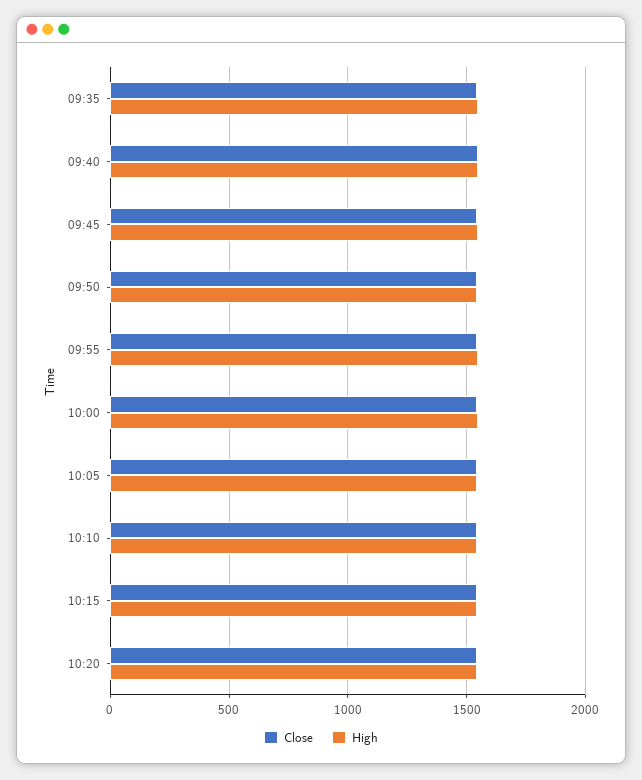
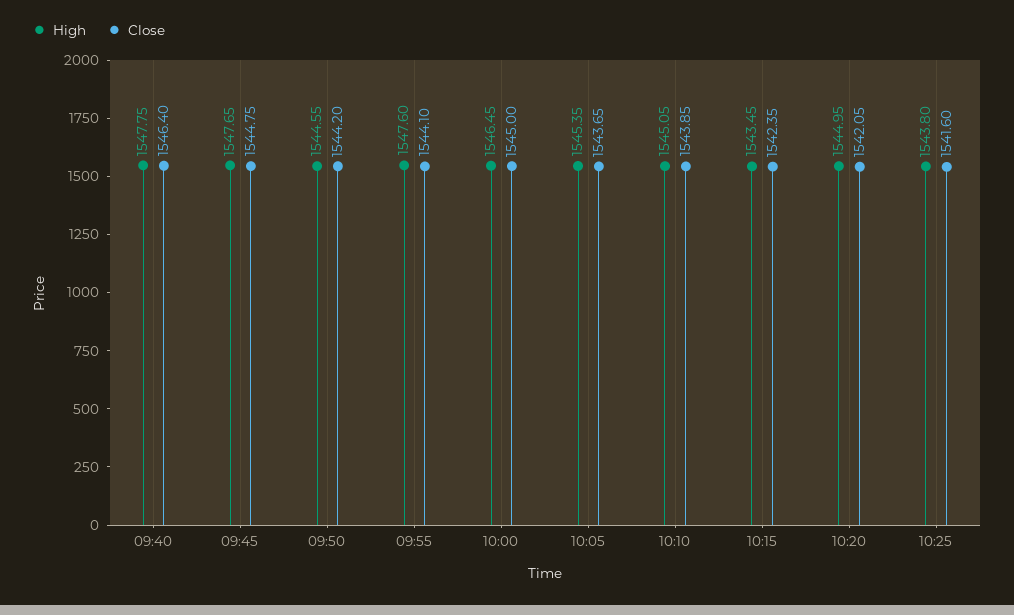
Close, 09:35: 1550 -> none
High, 09:35: 1550 -> none
High, 10:25: none -> 1543.8
Close, 10:25: none -> 1541.6

